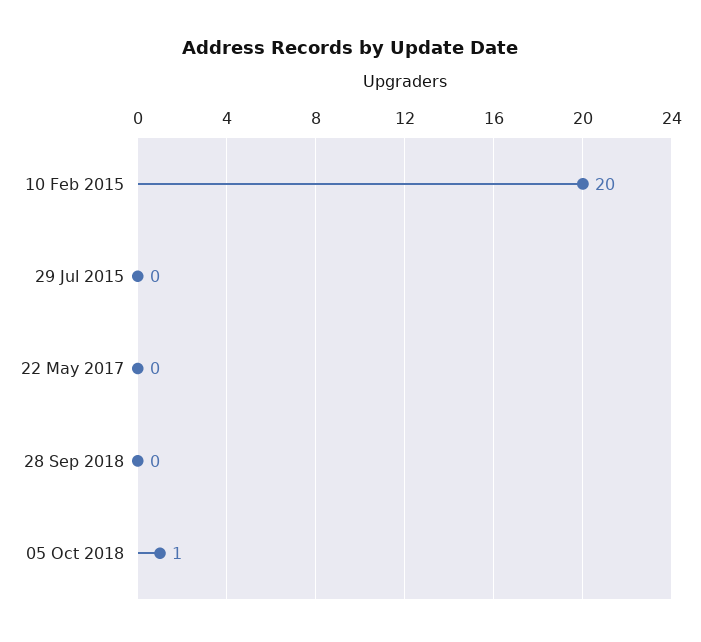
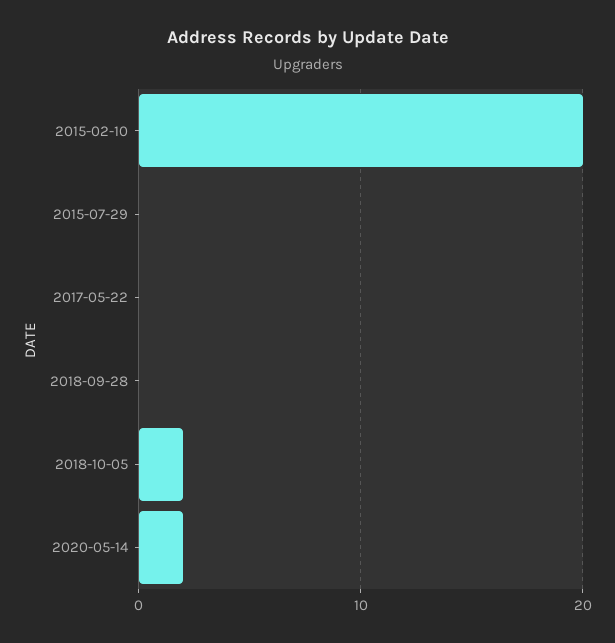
05 Oct 2018: 1 -> 2
2020-05-14: none -> 2

